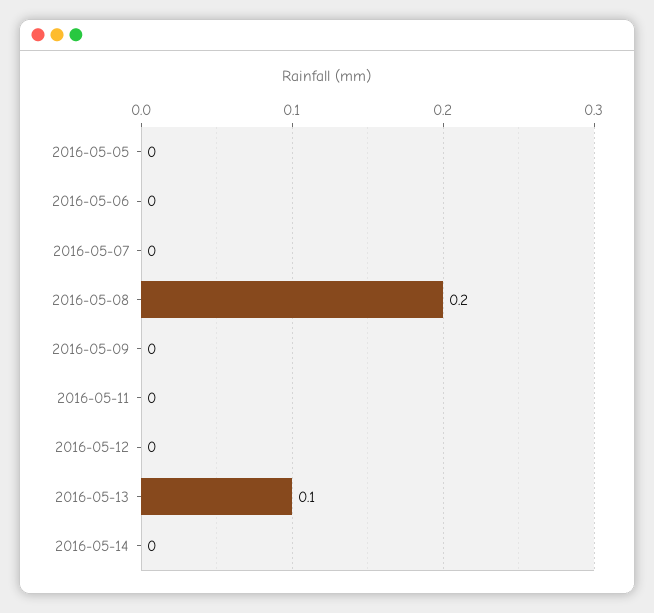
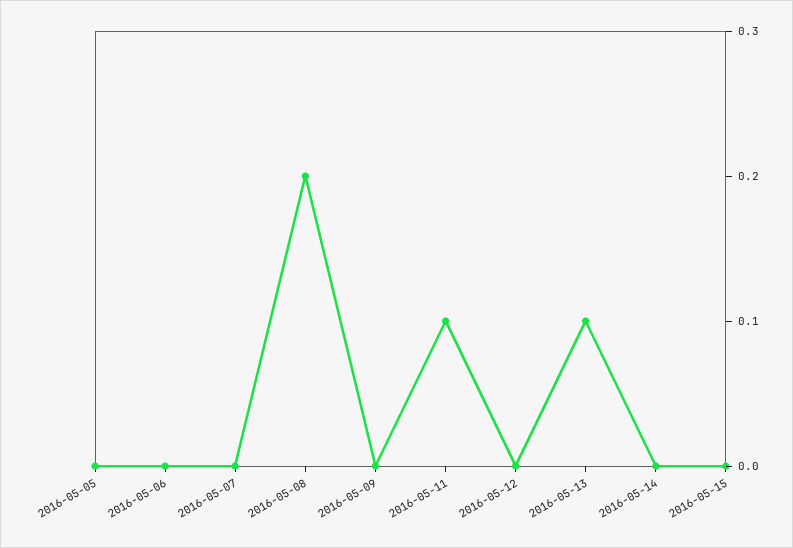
2016-05-11: 0 -> 0.1
2016-05-15: none -> 0

